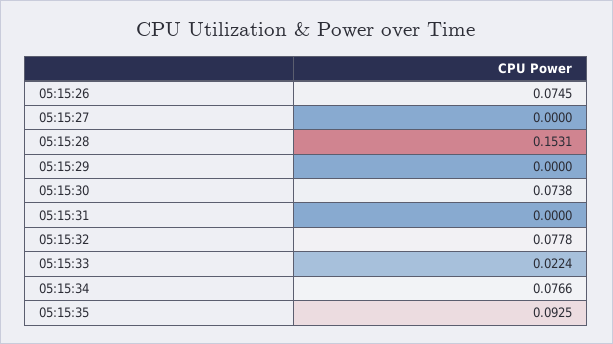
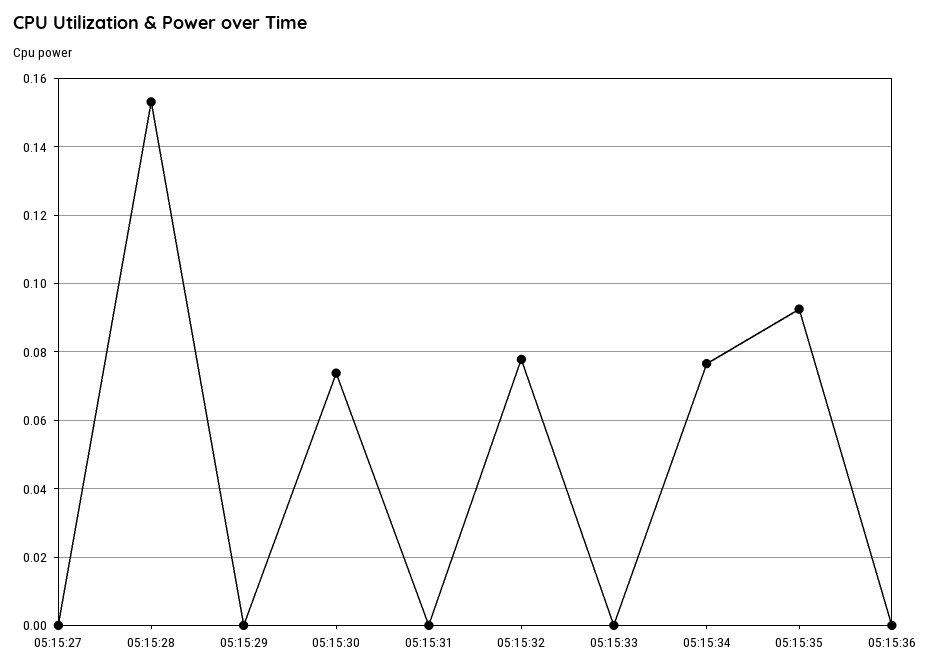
05:15:26: 0.0745 -> none
05:15:33: 0.0224 -> 0
05:15:36: none -> 0

